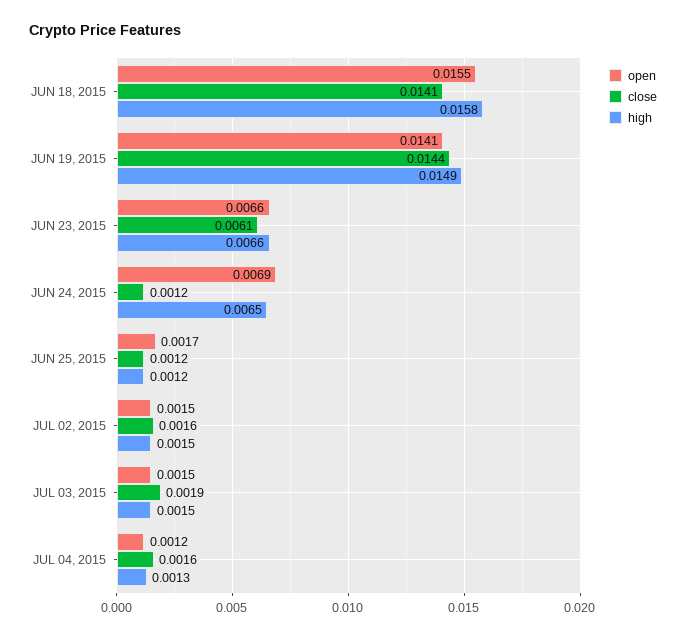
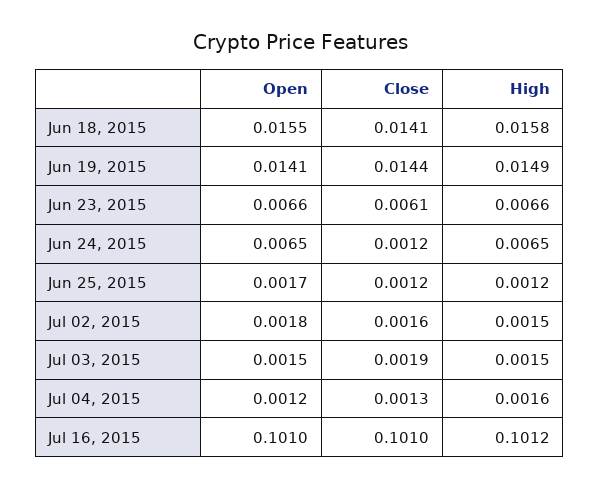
open, JUN 24, 2015: 0.0069 -> 0.0065
open, JUL 02, 2015: 0.0015 -> 0.0018
close, JUL 04, 2015: 0.0016 -> 0.0013
high, JUL 04, 2015: 0.0013 -> 0.0016
open, Jul 16, 2015: none -> 0.101
close, Jul 16, 2015: none -> 0.101
high, Jul 16, 2015: none -> 0.1012

